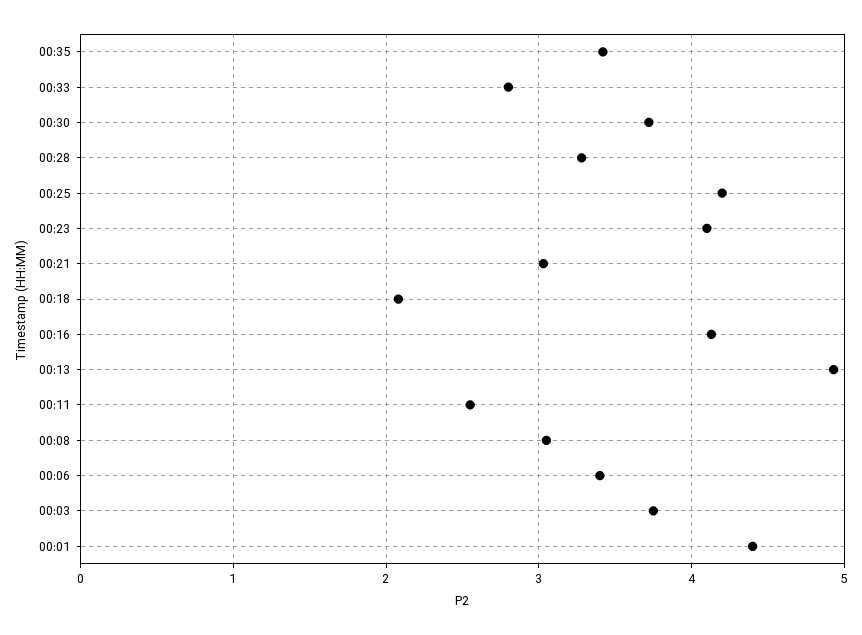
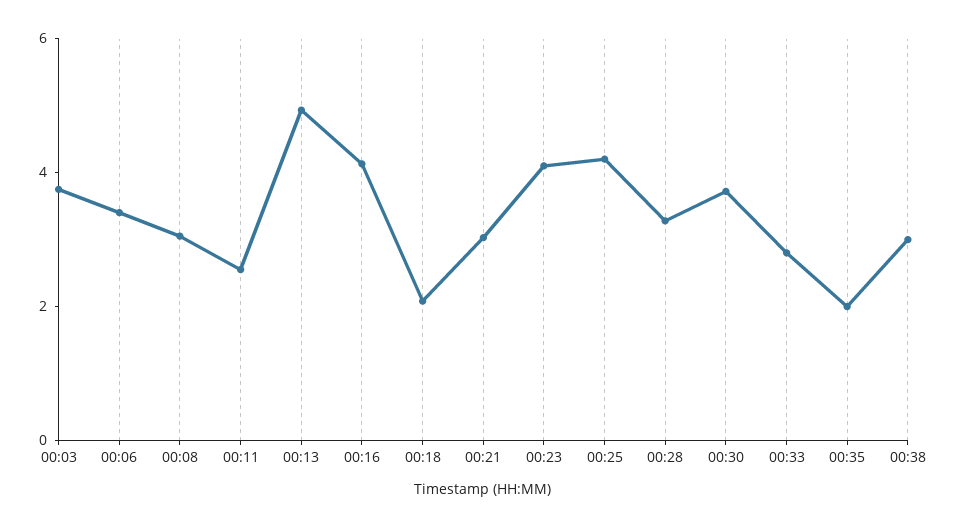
00:35: 3.4 -> 2
00:01: 4.4 -> none
00:38: none -> 3

